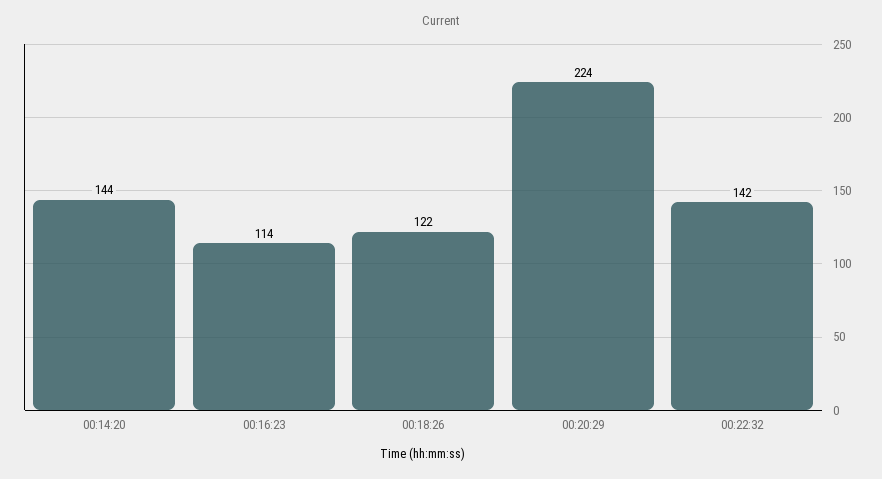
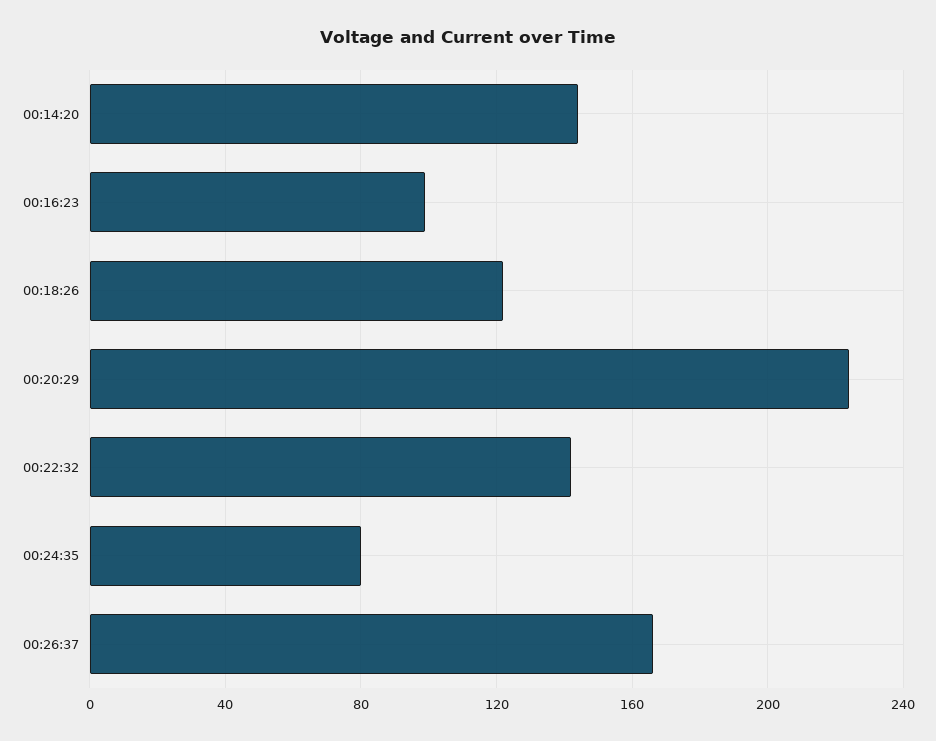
00:16:23: 114 -> 100
00:24:35: none -> 80
00:26:37: none -> 165

